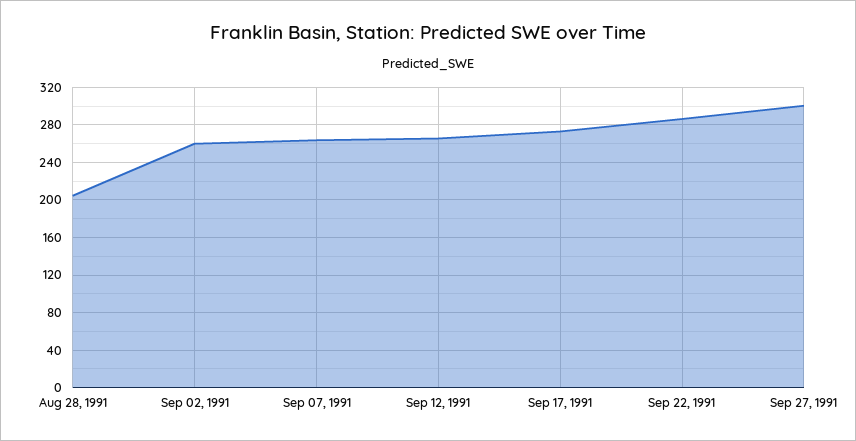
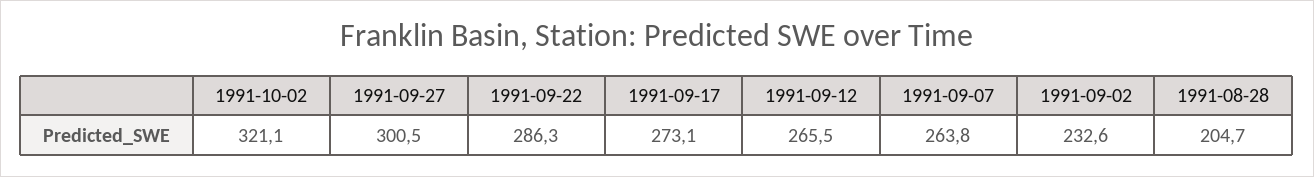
Sep 02, 1991: 260 -> 232.6
1991-10-02: none -> 321.1

